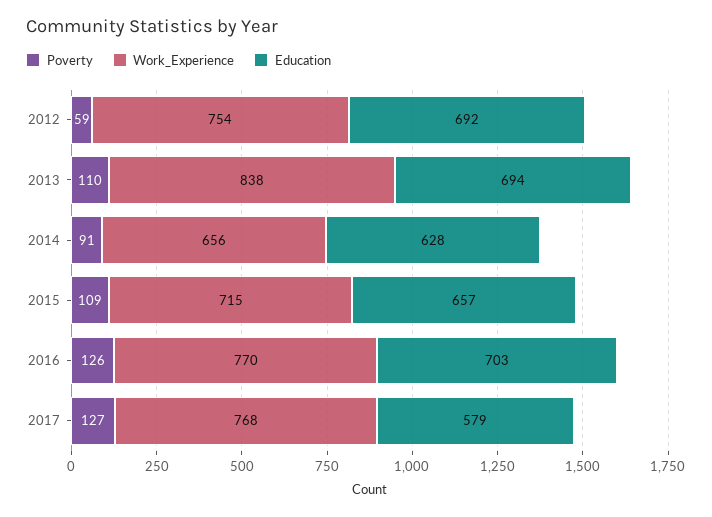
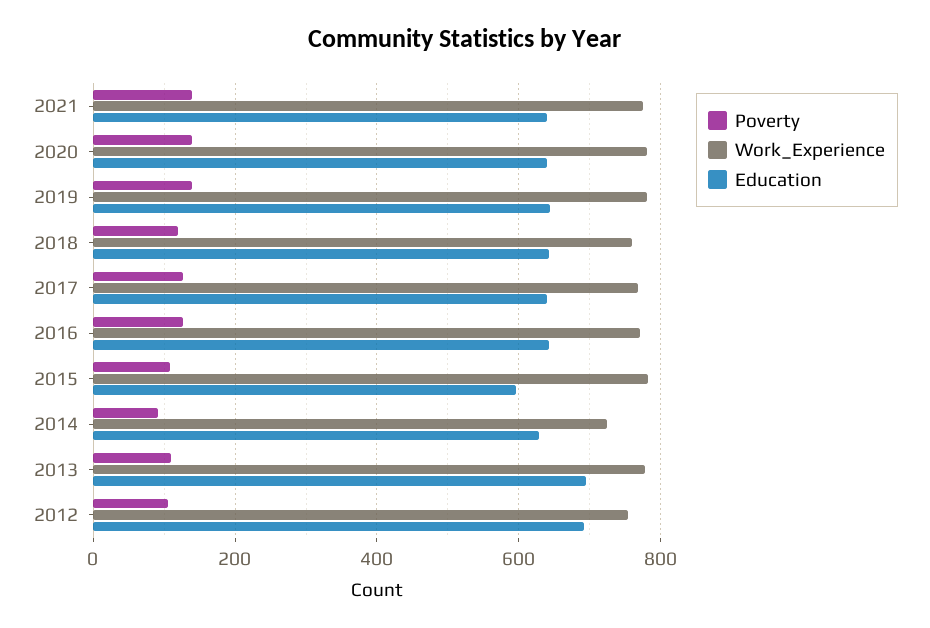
Poverty, 2012: 59 -> 100
Work_Experience, 2013: 838 -> 780
Work_Experience, 2014: 656 -> 720
Work_Experience, 2015: 715 -> 780
Education, 2015: 657 -> 600
Education, 2016: 703 -> 640
Education, 2017: 579 -> 640
Poverty, 2021: none -> 140
Work_Experience, 2021: none -> 780
Education, 2021: none -> 640
Poverty, 2020: none -> 140
Work_Experience, 2020: none -> 780
Education, 2020: none -> 640
Poverty, 2019: none -> 140
Work_Experience, 2019: none -> 780
Education, 2019: none -> 640
Poverty, 2018: none -> 120
Work_Experience, 2018: none -> 760
Education, 2018: none -> 640

